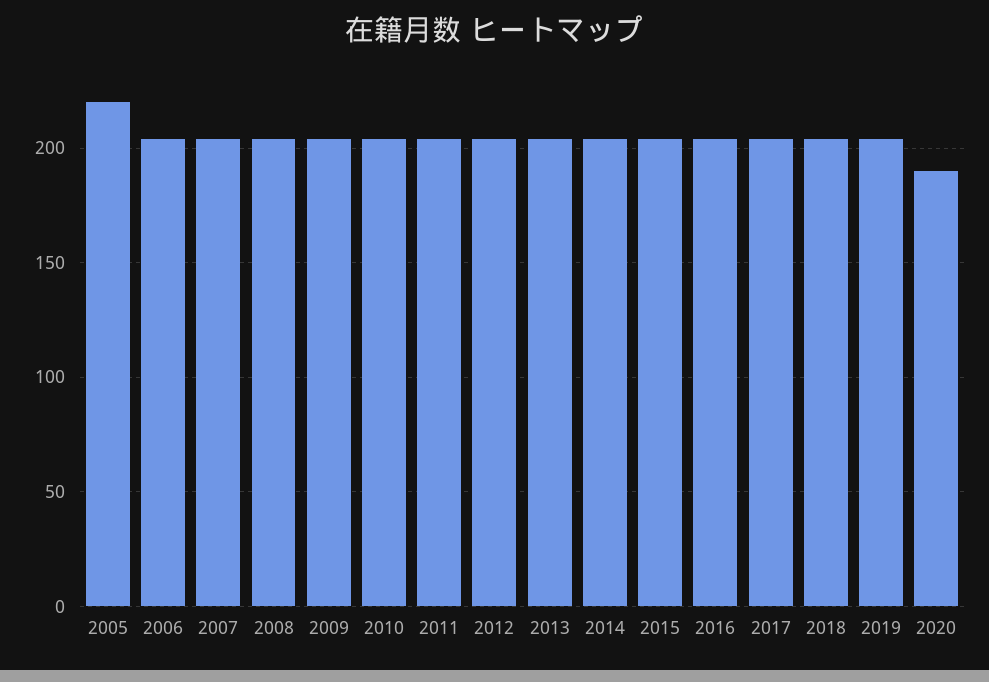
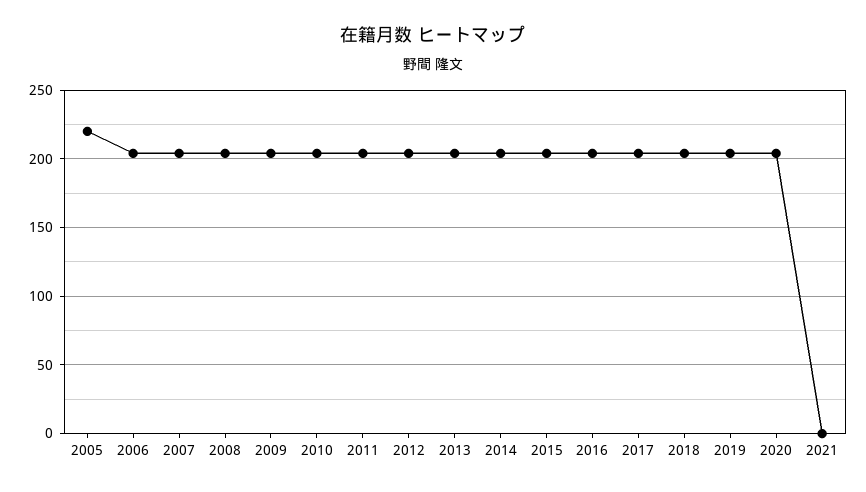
2020: 190 -> 205
2021: none -> 0

